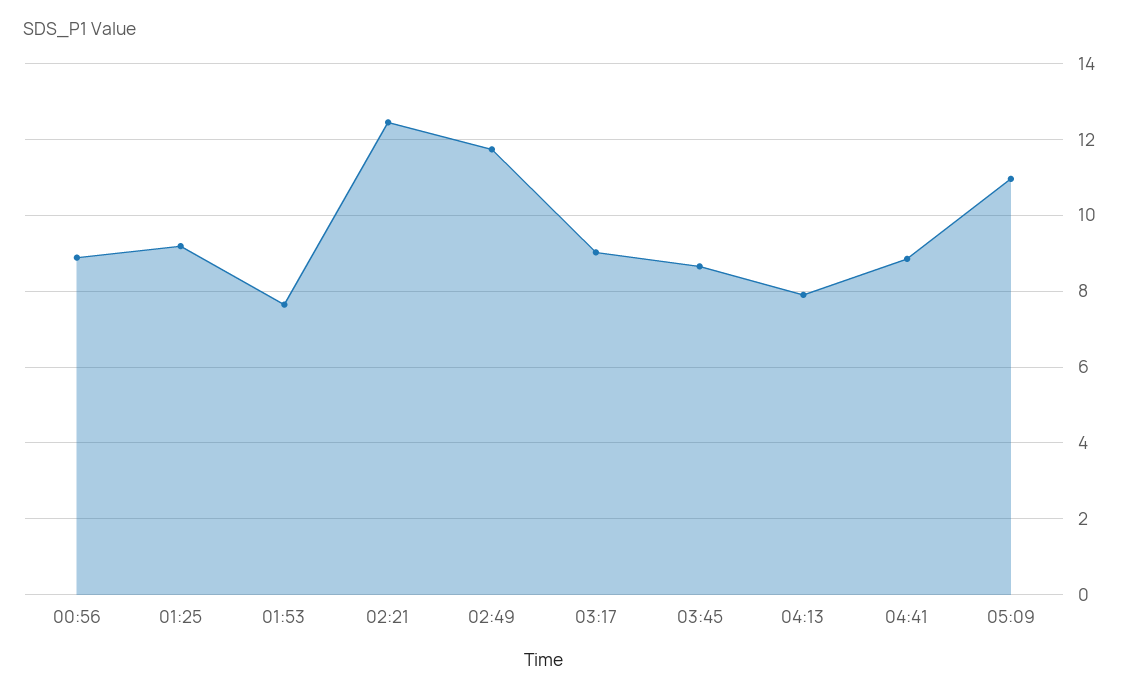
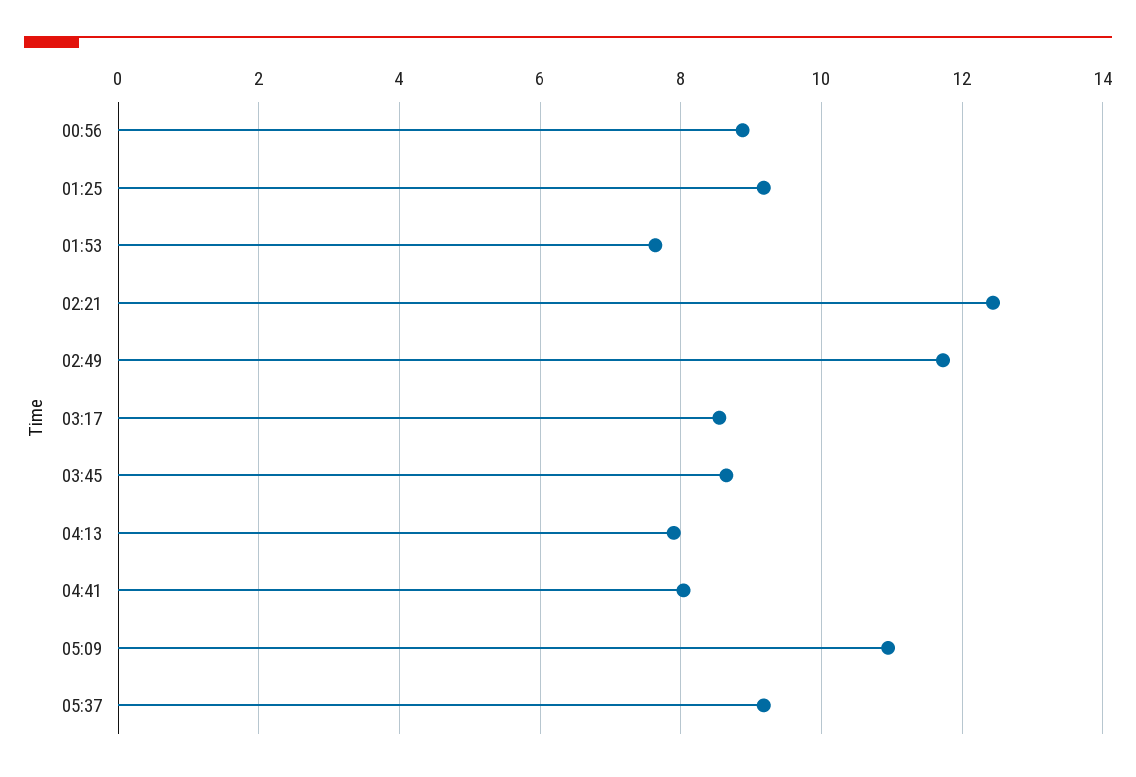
03:17: 9 -> 8.6
04:41: 8.8 -> 8
05:37: none -> 9.2

